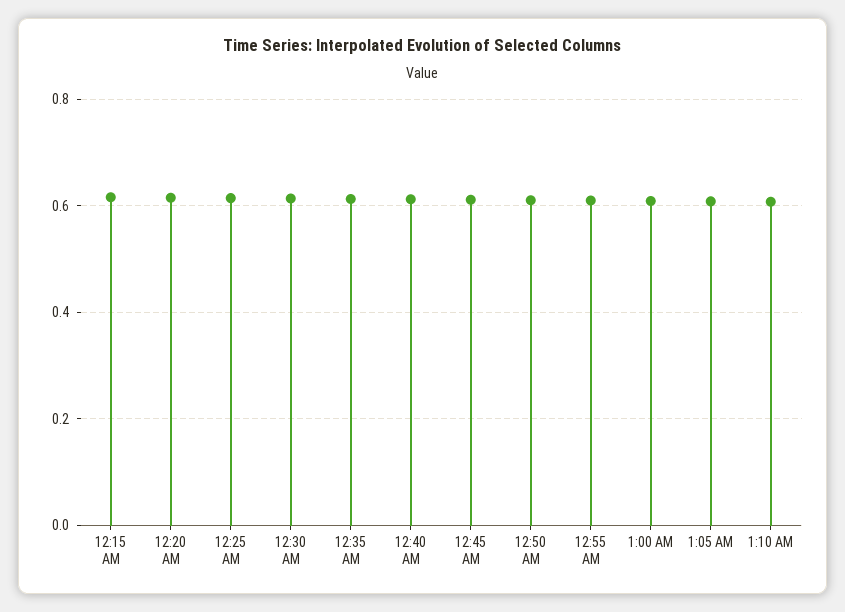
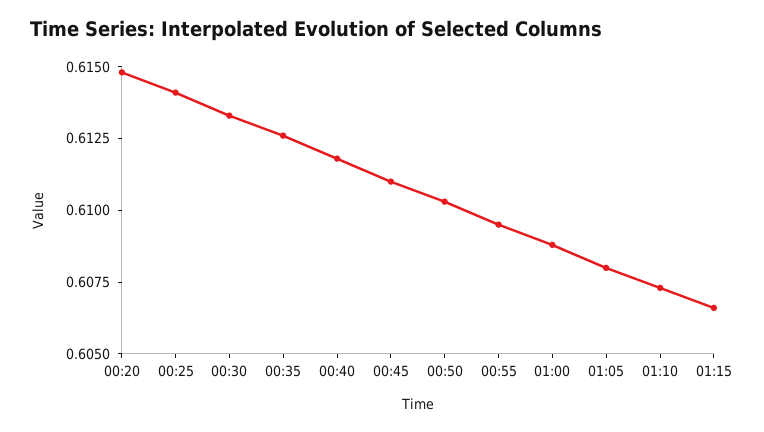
12:15 AM: 0.62 -> none
01:15: none -> 0.6065

